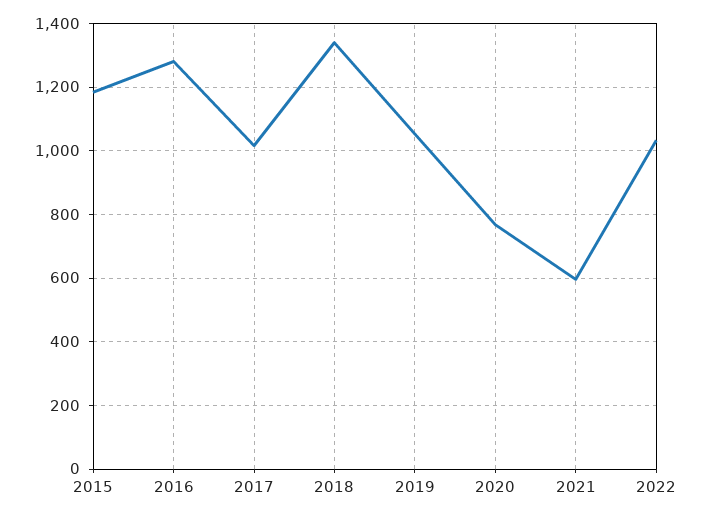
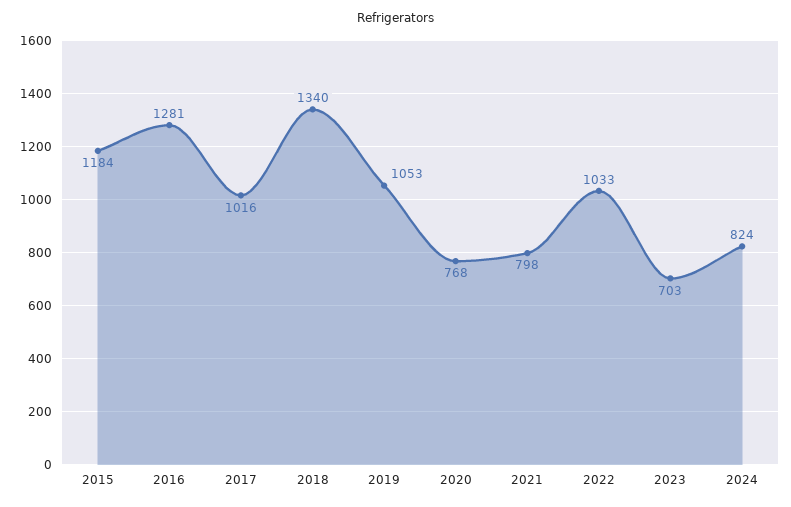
2021: 600 -> 798
2023: none -> 703
2024: none -> 824

